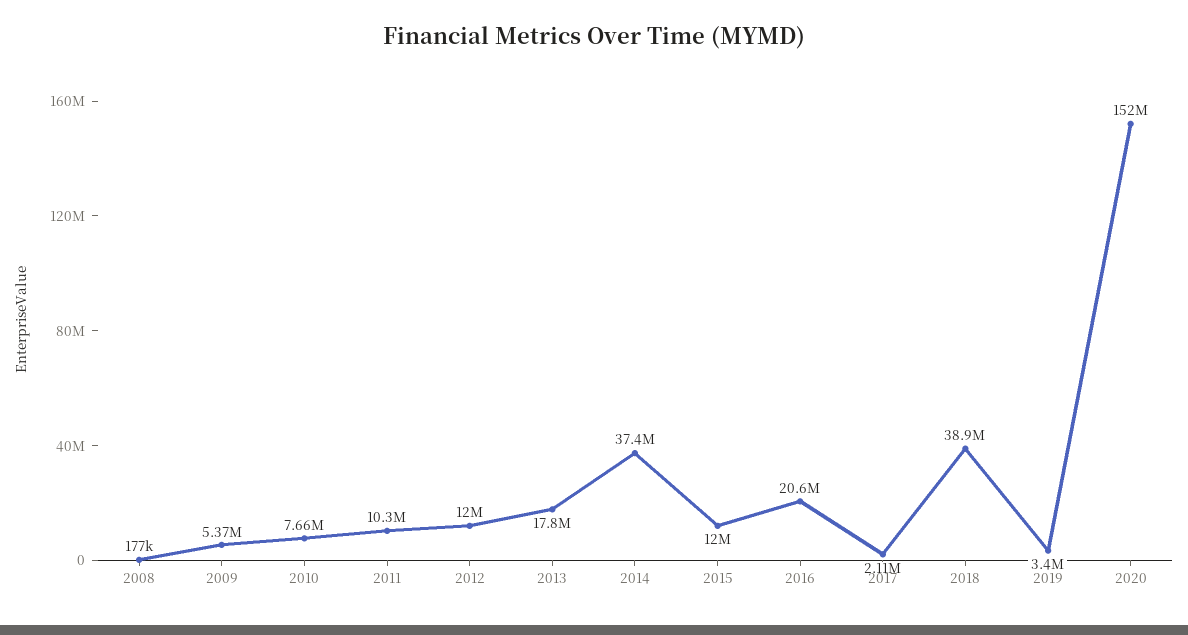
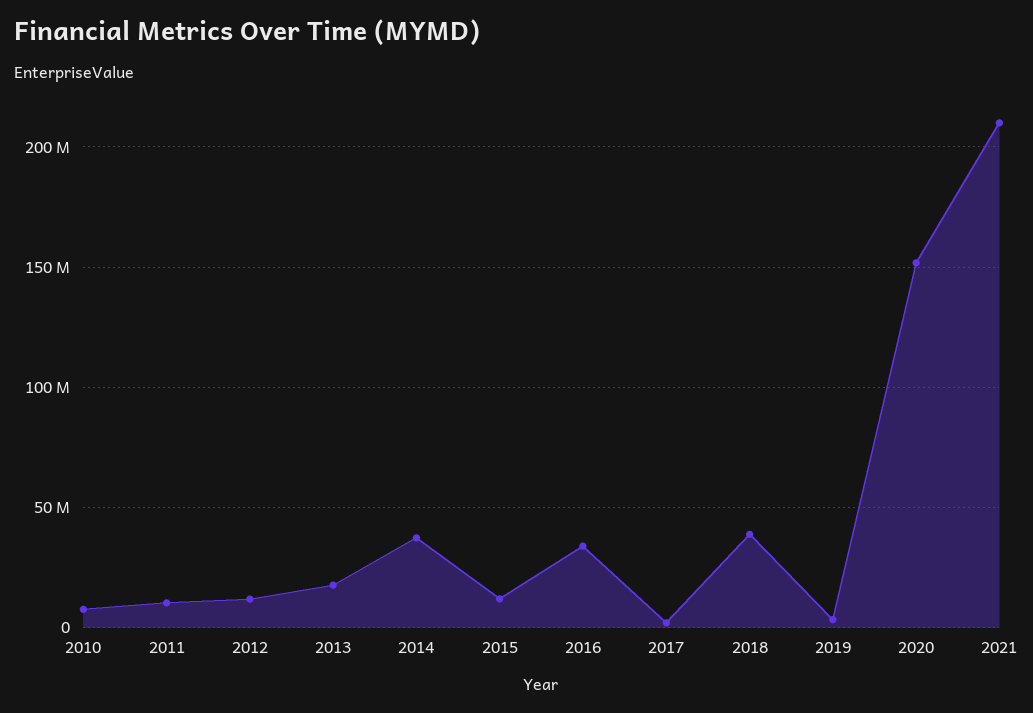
2008: 177000 -> none
2009: 5370000 -> none
2016: 20600000 -> 35000000
2021: none -> 210000000

